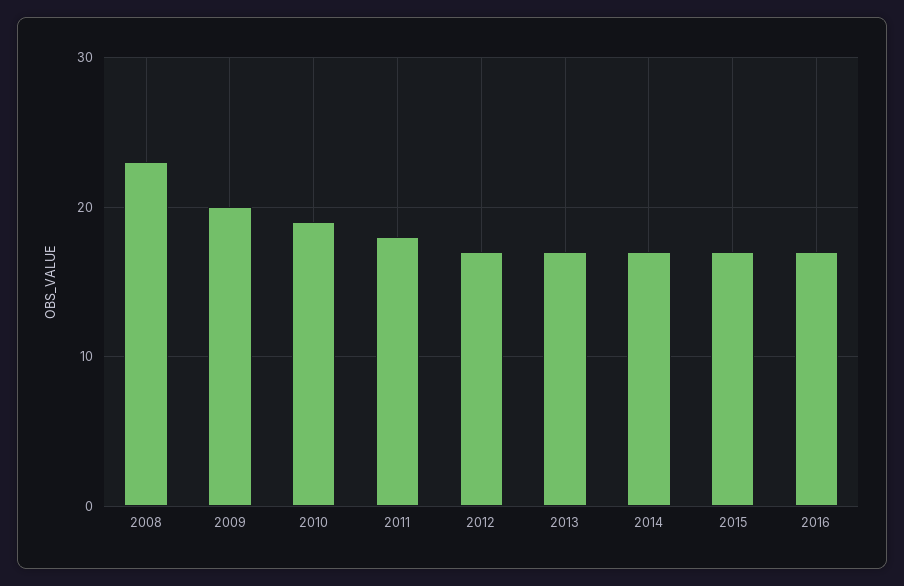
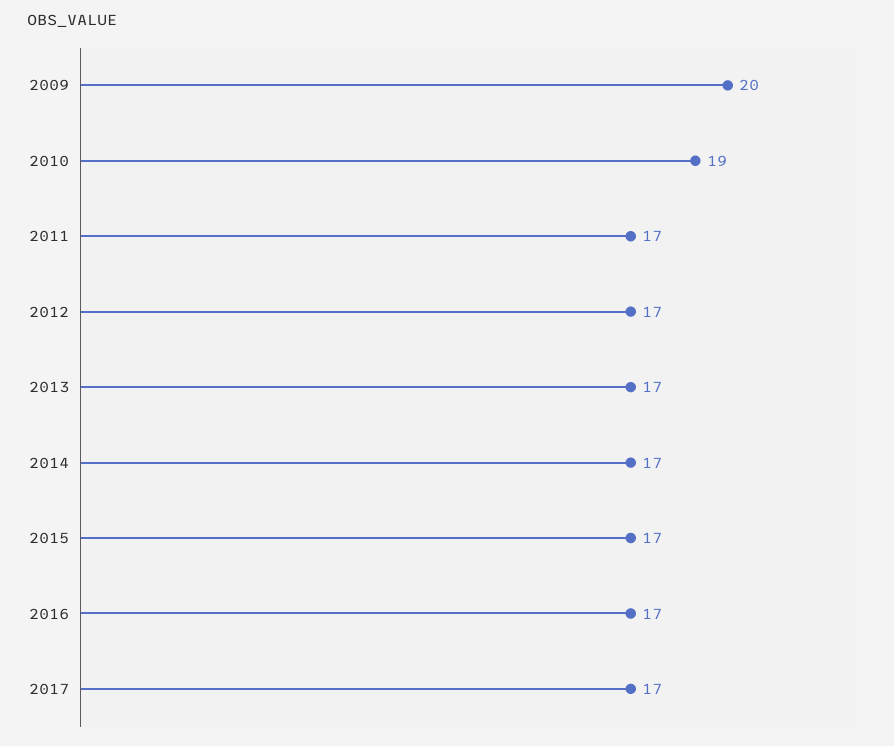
2008: 23 -> none
2011: 18 -> 17
2017: none -> 17

